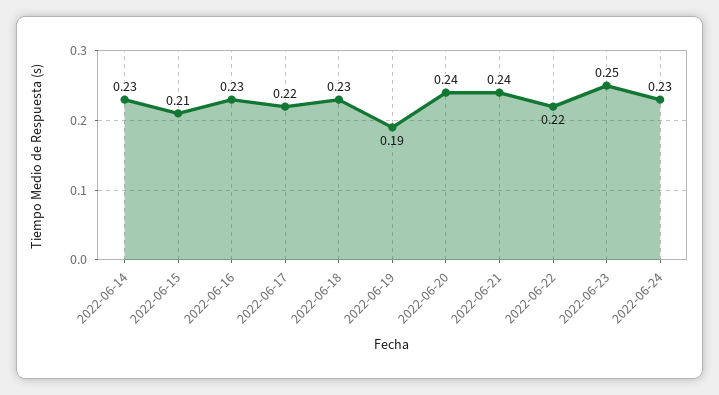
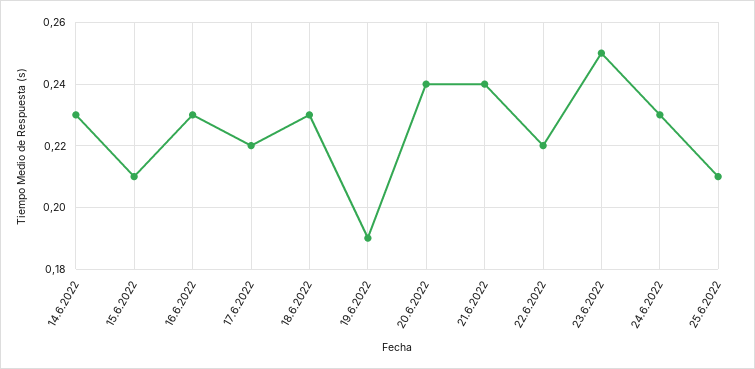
25.6.2022: none -> 0.21

